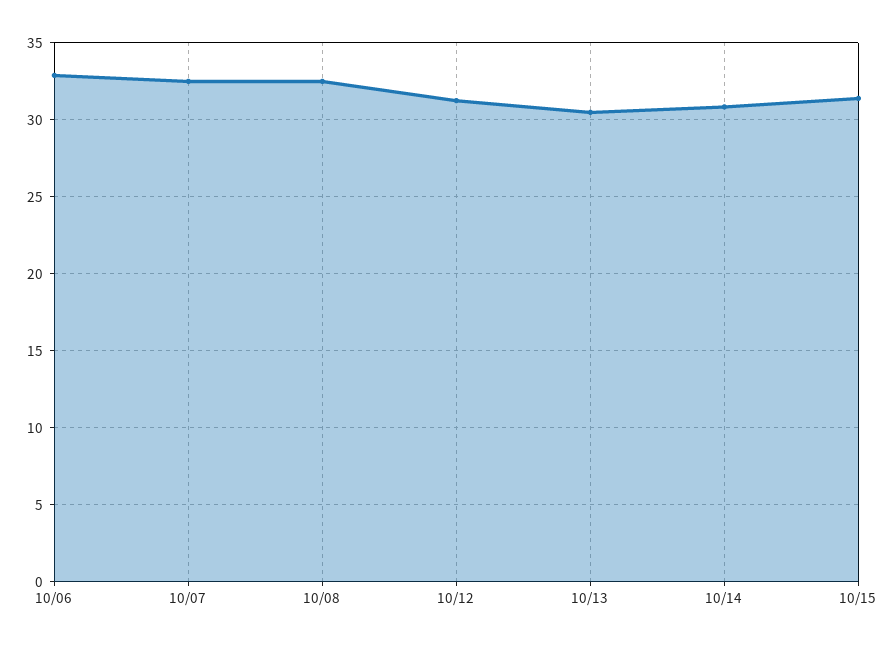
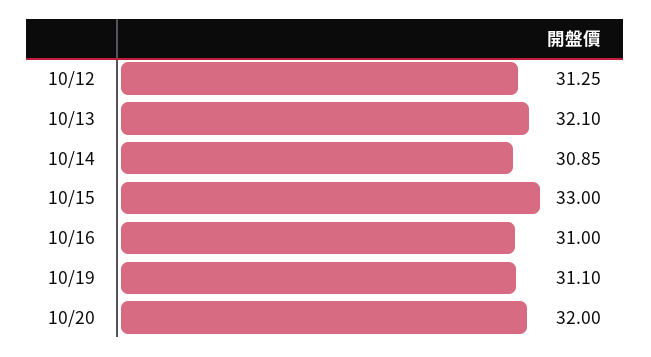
10/06: 33 -> none
10/07: 32.5 -> none
10/08: 32.5 -> none
10/13: 30.5 -> 32.1
10/15: 31.5 -> 33
10/16: none -> 31
10/19: none -> 31.1
10/20: none -> 32

